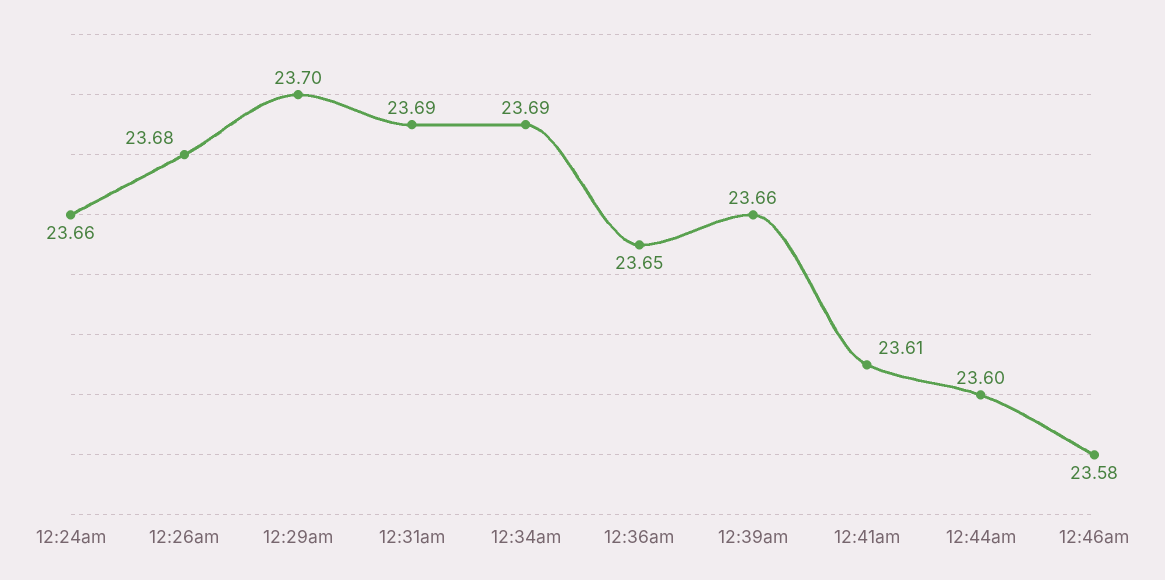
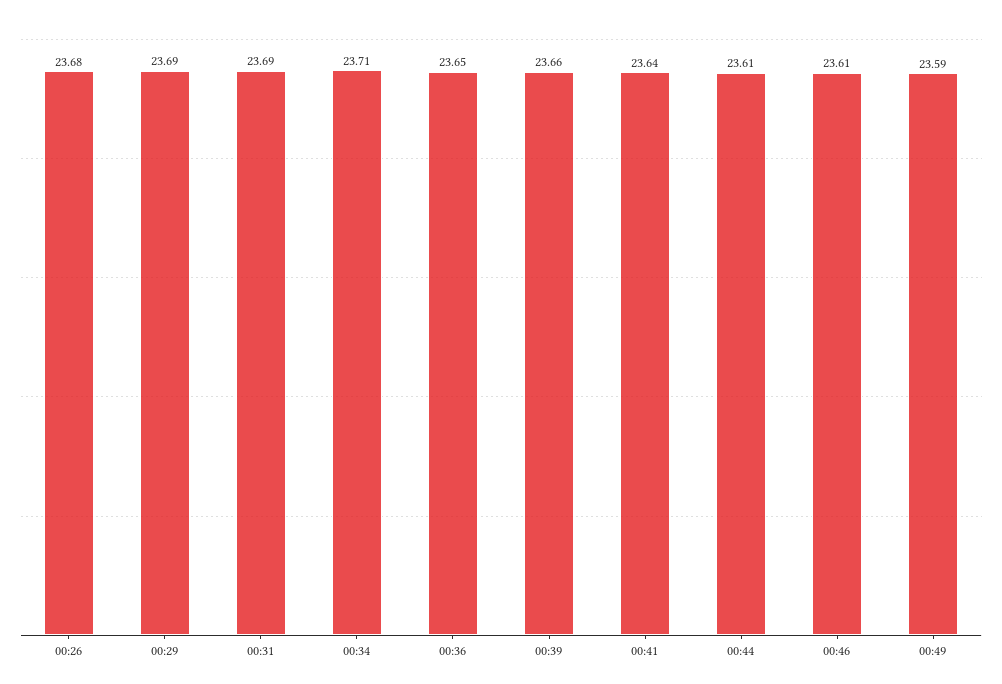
12:24am: 23.66 -> none
12:29am: 23.7 -> 23.69
12:34am: 23.69 -> 23.71
12:41am: 23.61 -> 23.64
12:44am: 23.6 -> 23.61
12:46am: 23.58 -> 23.61
00:49: none -> 23.59

